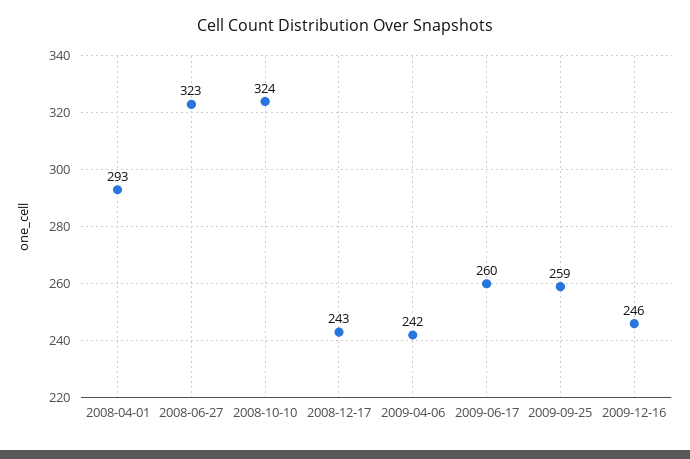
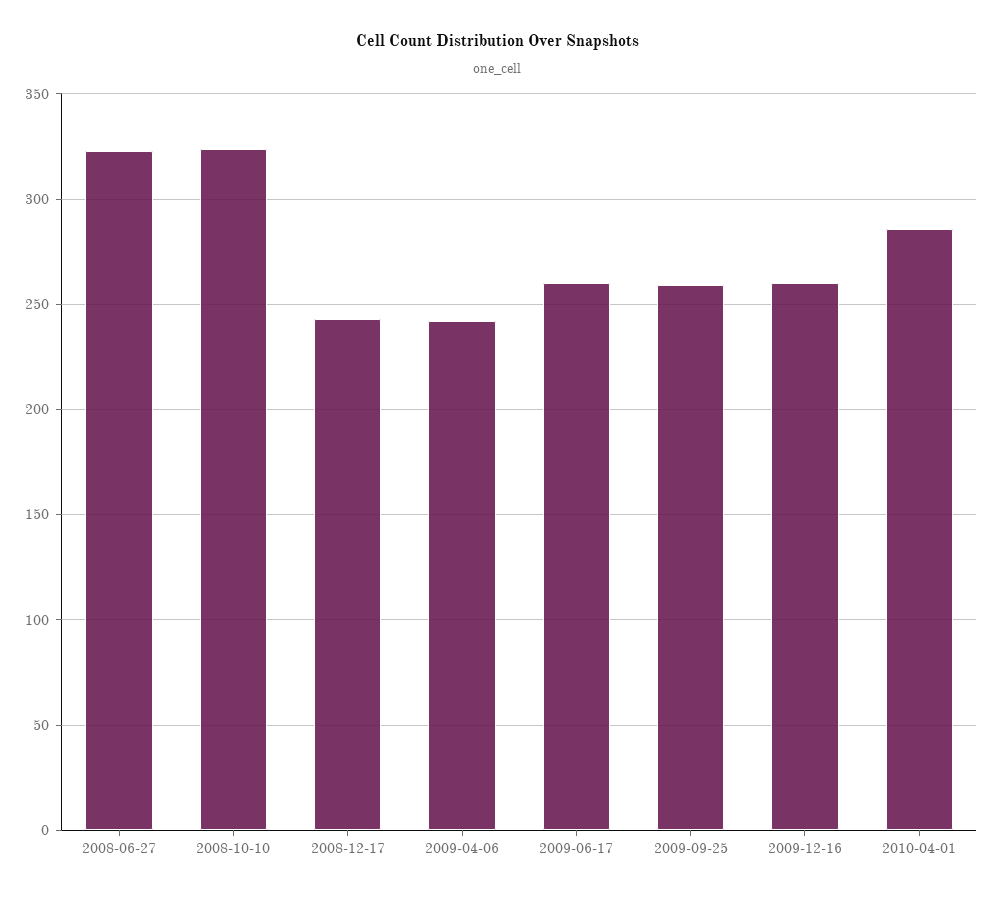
2008-04-01: 293 -> none
2009-12-16: 246 -> 260
2010-04-01: none -> 285

